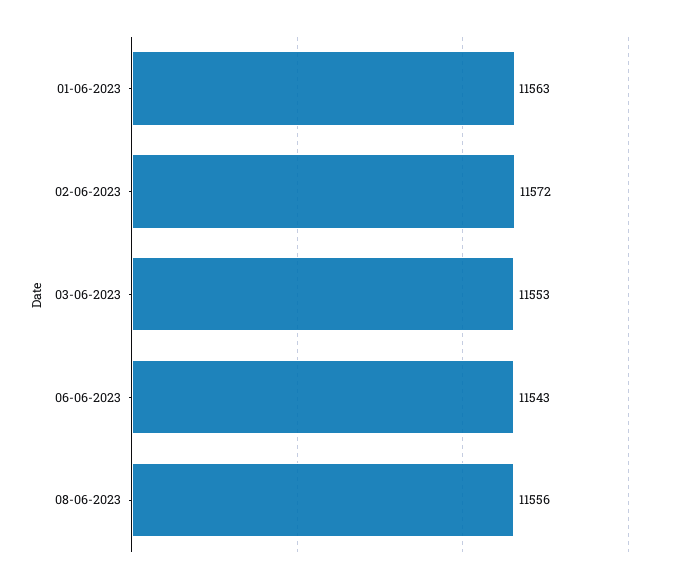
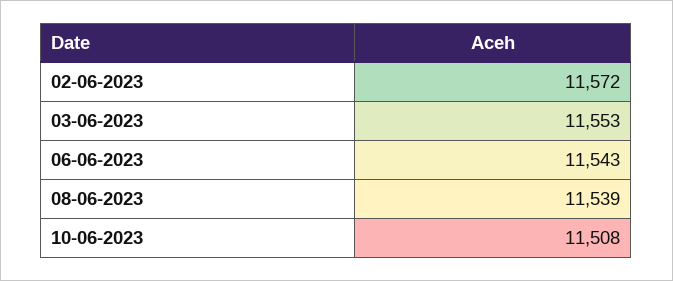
01-06-2023: 11563 -> none
08-06-2023: 11556 -> 11539
10-06-2023: none -> 11508

